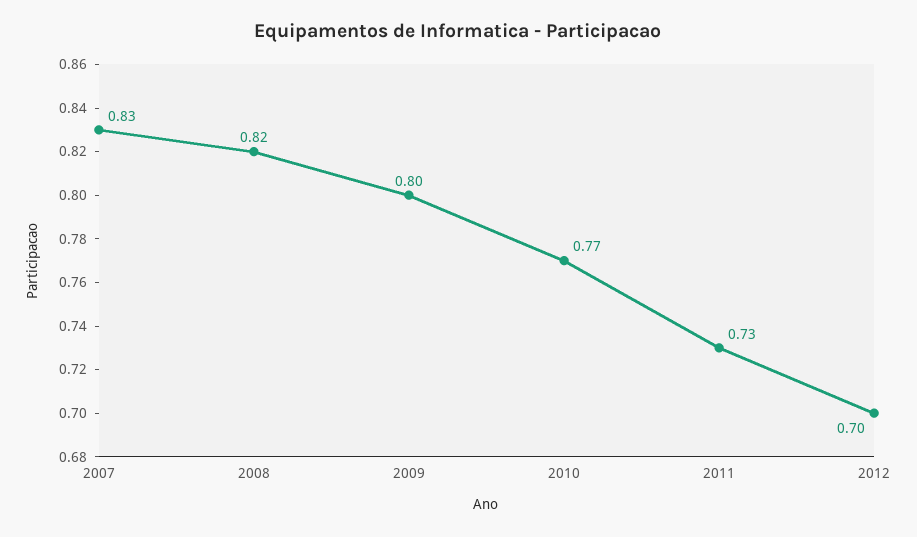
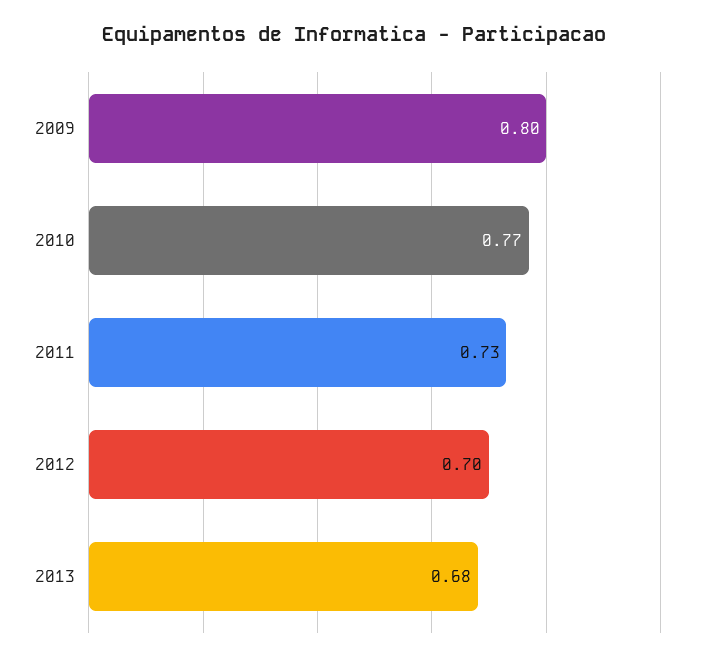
2007: 0.83 -> none
2008: 0.82 -> none
2013: none -> 0.68

